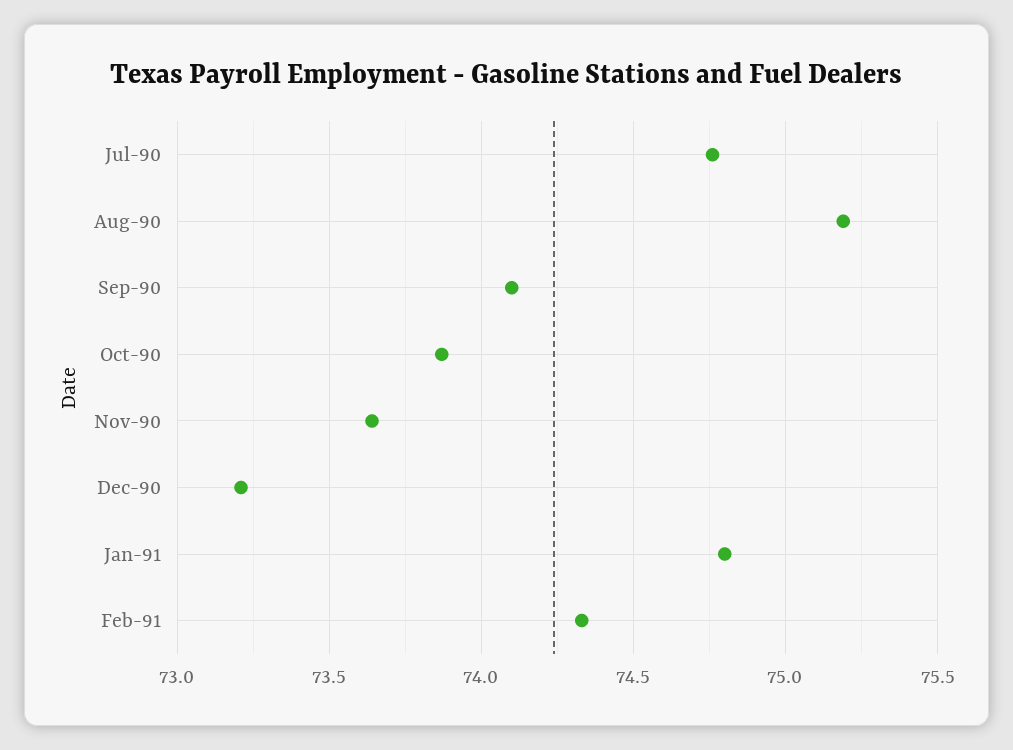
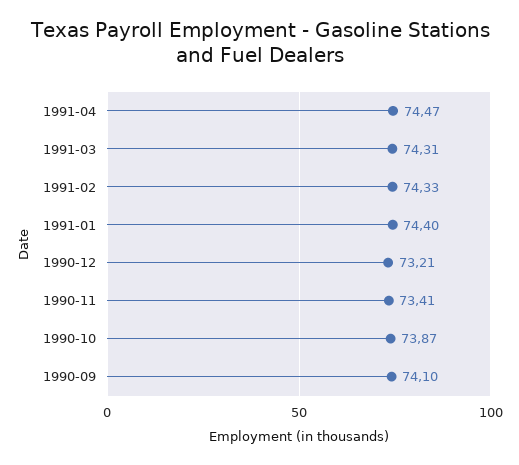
Jul-90: 74.75 -> none
Aug-90: 75.2 -> none
Nov-90: 73.65 -> 73.41
Jan-91: 74.8 -> 74.4
1991-04: none -> 74.47
1991-03: none -> 74.31

